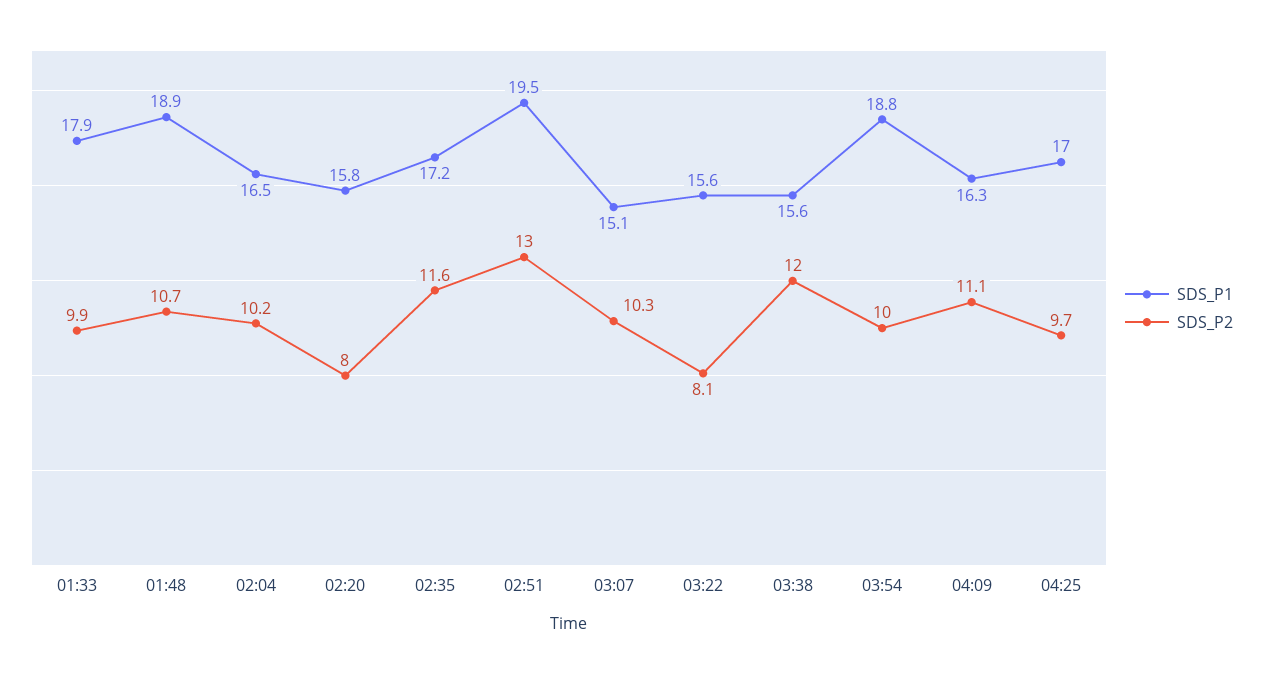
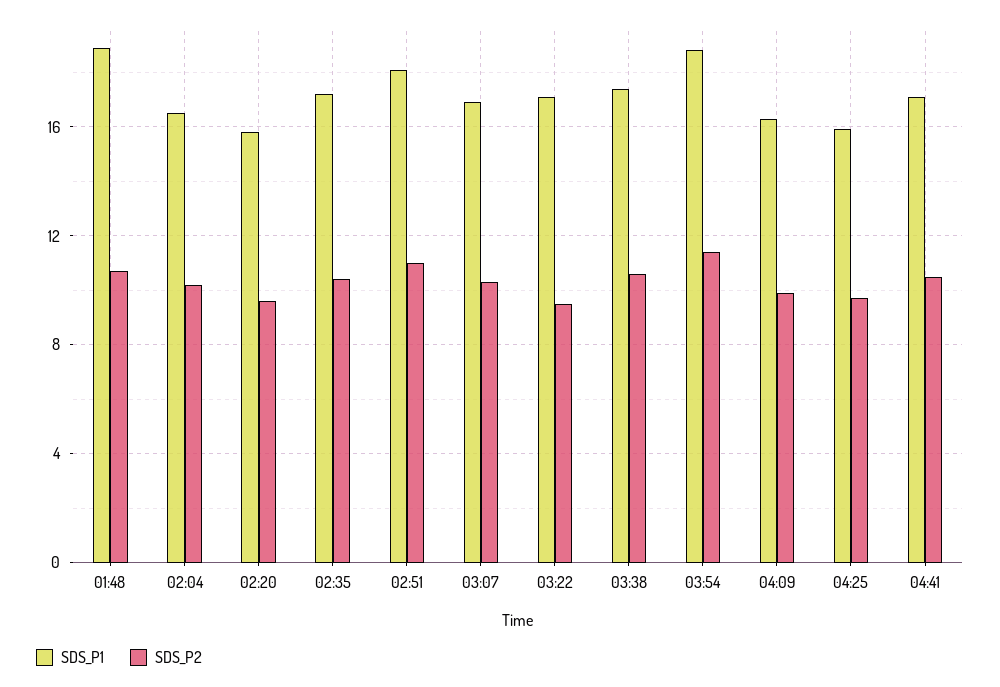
SDS_P1, 01:33: 17.9 -> none
SDS_P2, 01:33: 9.9 -> none
SDS_P2, 02:20: 8 -> 9.5
SDS_P2, 02:35: 11.6 -> 10.5
SDS_P1, 02:51: 19.5 -> 18
SDS_P2, 02:51: 13 -> 11
SDS_P1, 03:07: 15.1 -> 17
SDS_P1, 03:22: 15.6 -> 17
SDS_P2, 03:22: 8.1 -> 9.5
SDS_P1, 03:38: 15.6 -> 17.5
SDS_P2, 03:38: 12 -> 10.5
SDS_P2, 03:54: 10 -> 11.5
SDS_P2, 04:09: 11.1 -> 10
SDS_P1, 04:25: 17 -> 16
SDS_P1, 04:41: none -> 17
SDS_P2, 04:41: none -> 10.5

